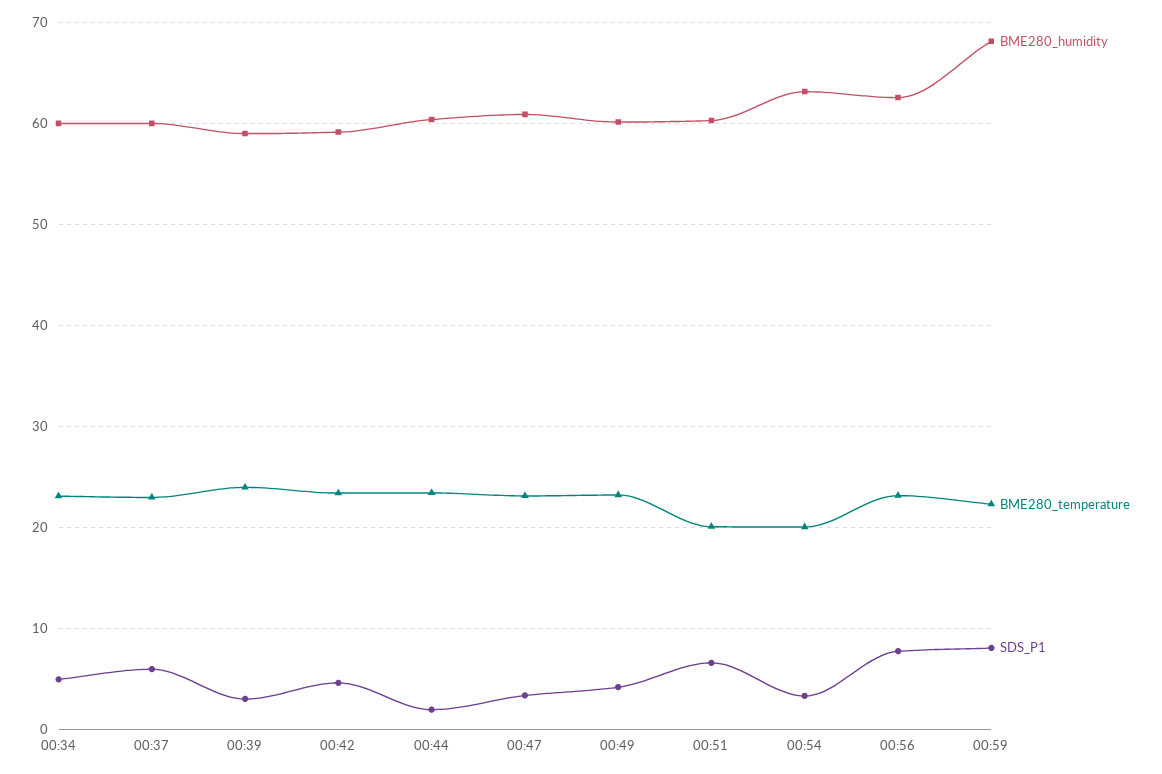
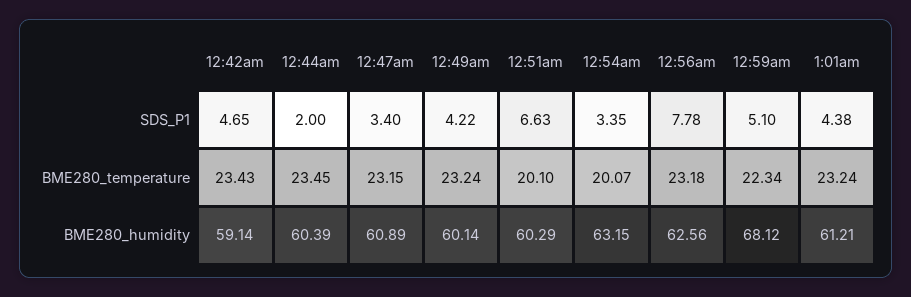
BME280_humidity, 00:34: 60 -> none
BME280_temperature, 00:34: 23 -> none
SDS_P1, 00:34: 5 -> none
BME280_humidity, 00:37: 60 -> none
BME280_temperature, 00:37: 23 -> none
SDS_P1, 00:37: 6 -> none
BME280_humidity, 00:39: 59 -> none
BME280_temperature, 00:39: 24 -> none
SDS_P1, 00:39: 3 -> none
SDS_P1, 00:59: 8 -> 5.1
SDS_P1, 1:01am: none -> 4.38
BME280_temperature, 1:01am: none -> 23.24
BME280_humidity, 1:01am: none -> 61.21

